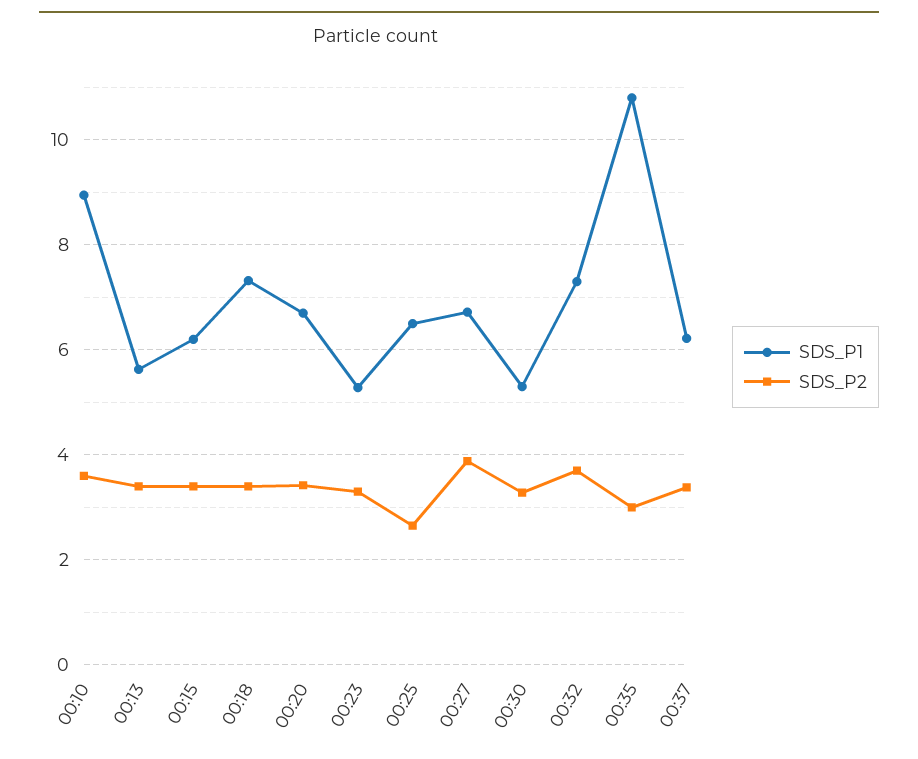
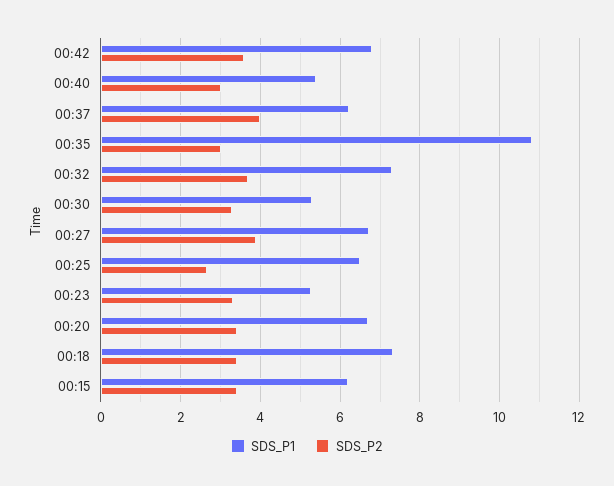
SDS_P1, 00:10: 9 -> none
SDS_P2, 00:10: 3.6 -> none
SDS_P1, 00:13: 5.6 -> none
SDS_P2, 00:13: 3.4 -> none
SDS_P2, 00:37: 3.4 -> 4
SDS_P1, 00:42: none -> 6.8
SDS_P2, 00:42: none -> 3.6
SDS_P1, 00:40: none -> 5.4
SDS_P2, 00:40: none -> 3

